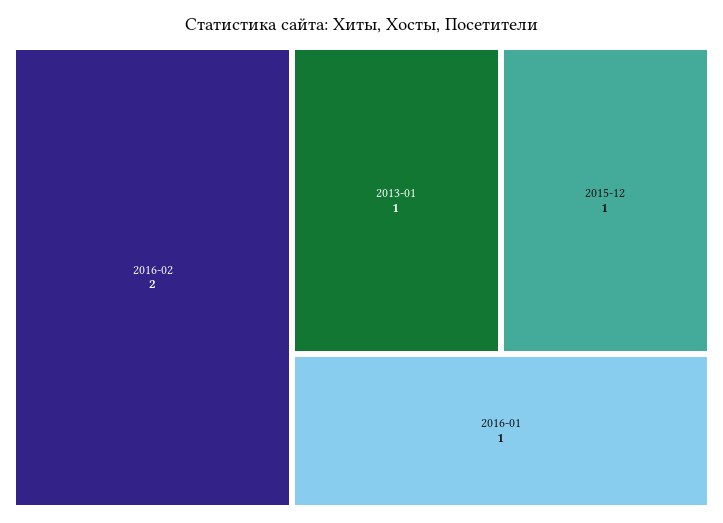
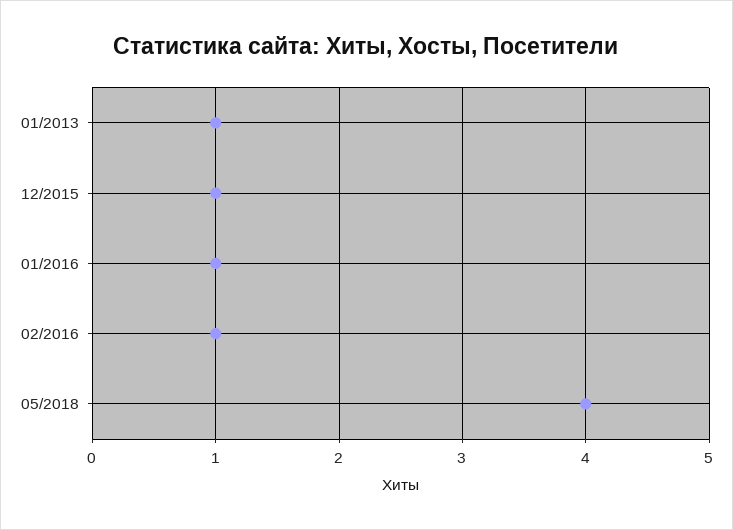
2016-02: 2 -> 1
05/2018: none -> 4

